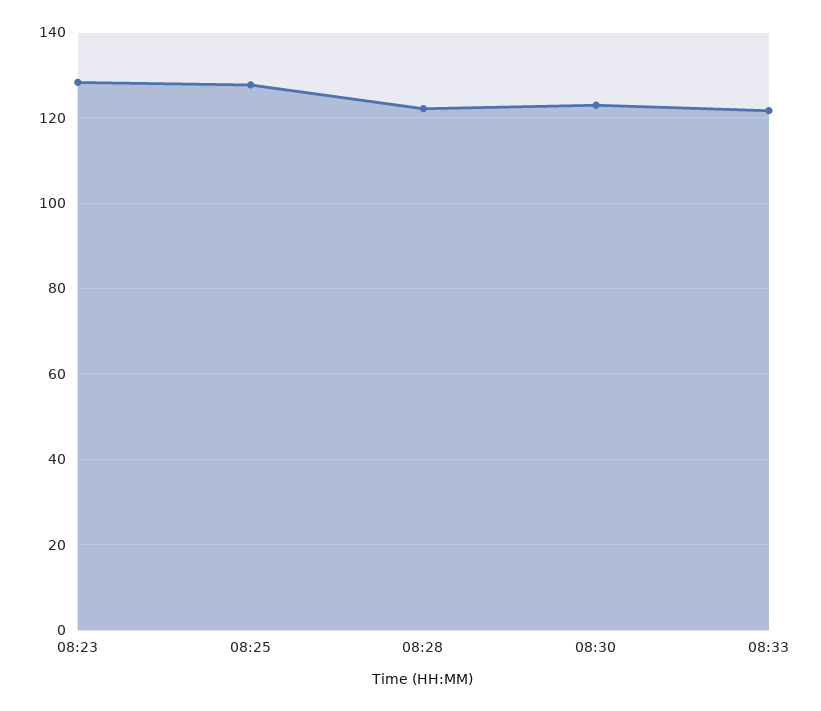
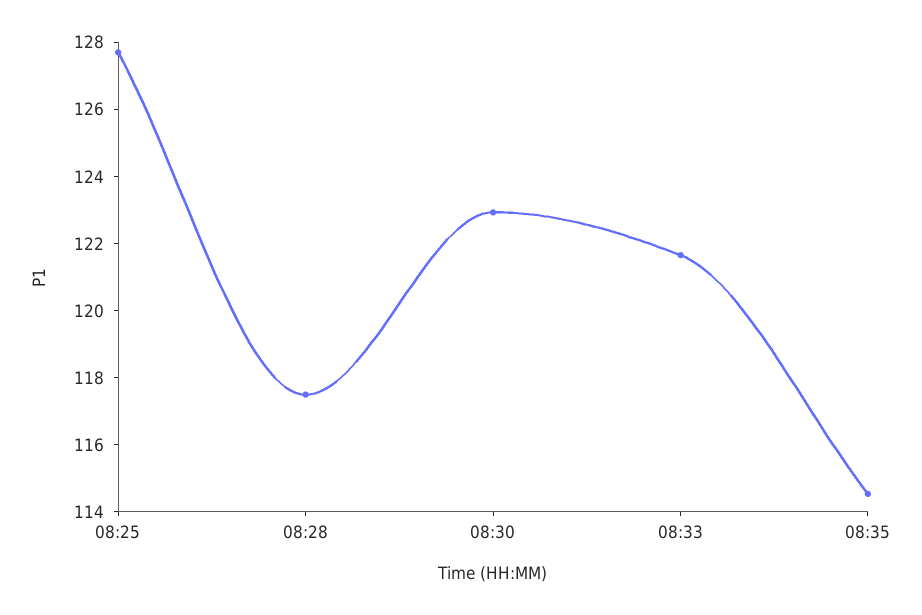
08:23: 128 -> none
08:28: 122 -> 117.5
08:35: none -> 114.5

